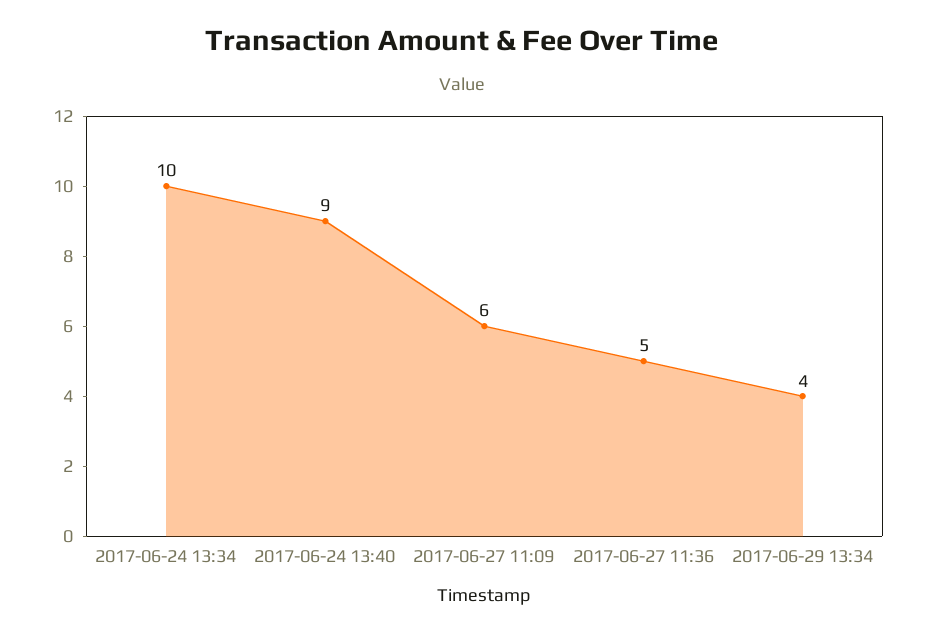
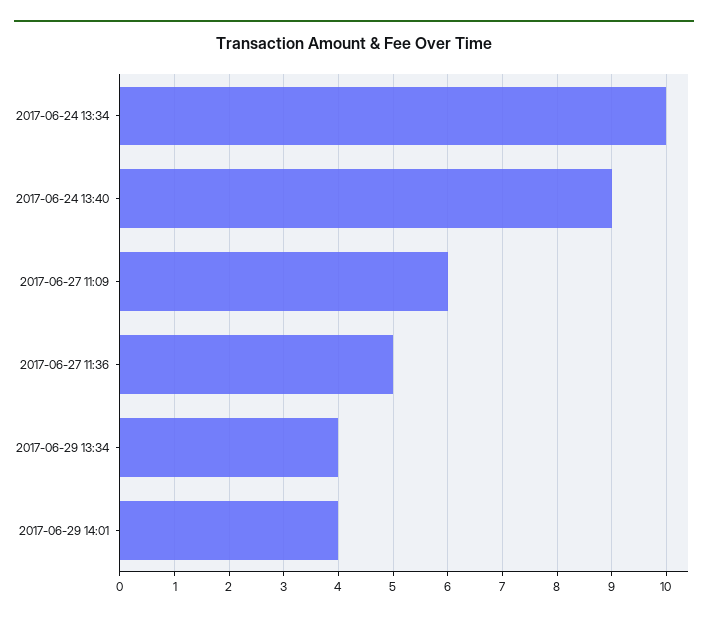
2017-06-29 14:01: none -> 4

